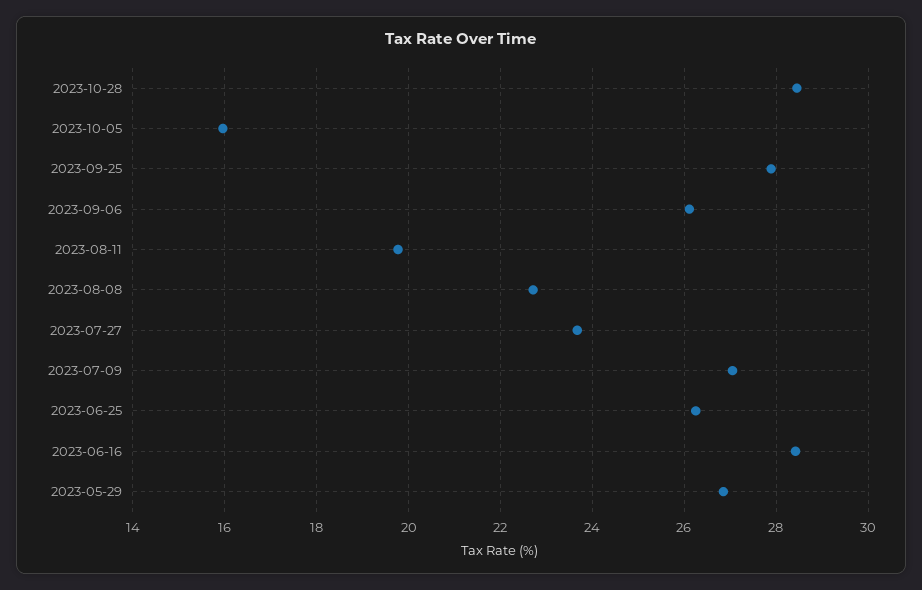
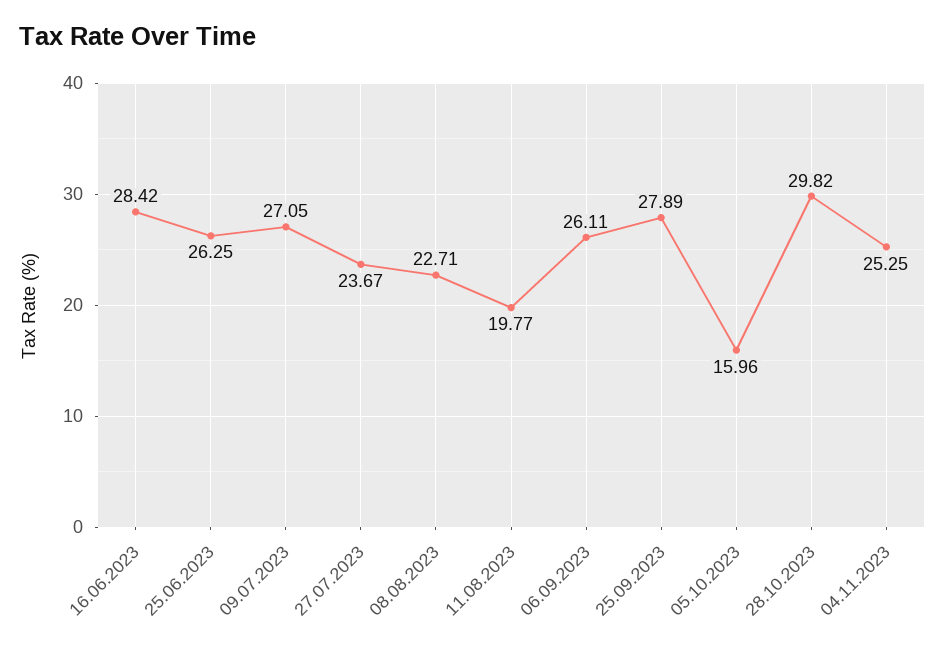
2023-10-28: 28.4 -> 29.82
2023-05-29: 26.8 -> none
04.11.2023: none -> 25.25

